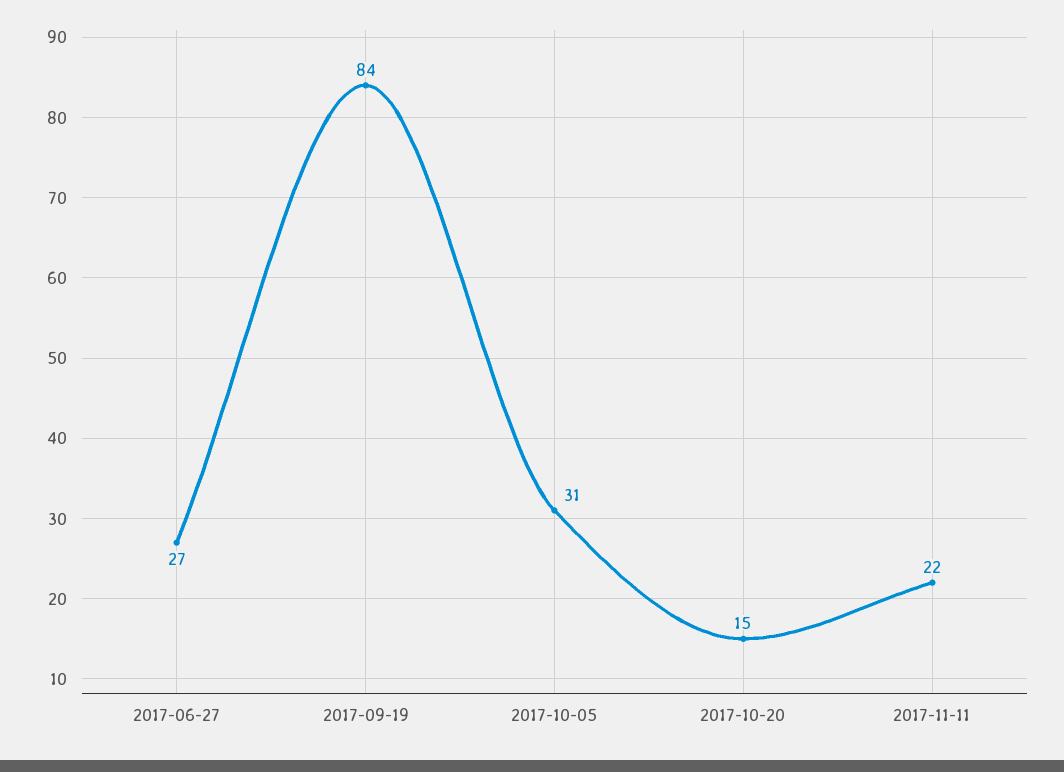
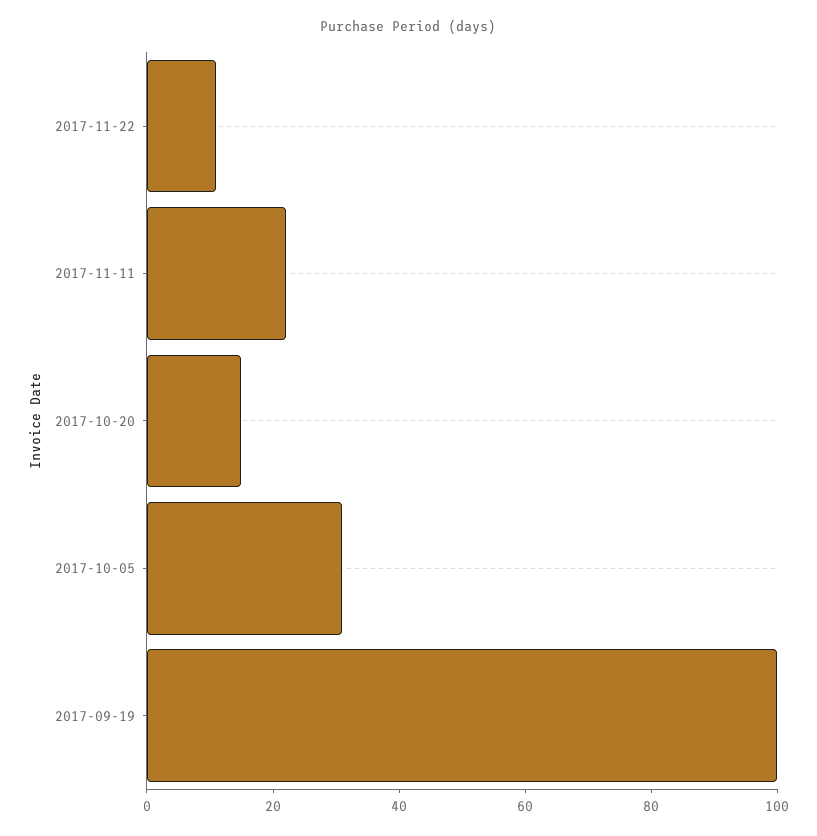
2017-06-27: 27 -> none
2017-09-19: 84 -> 100
2017-11-22: none -> 10

